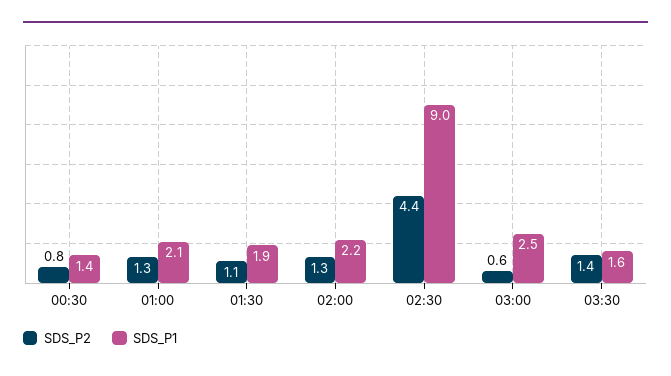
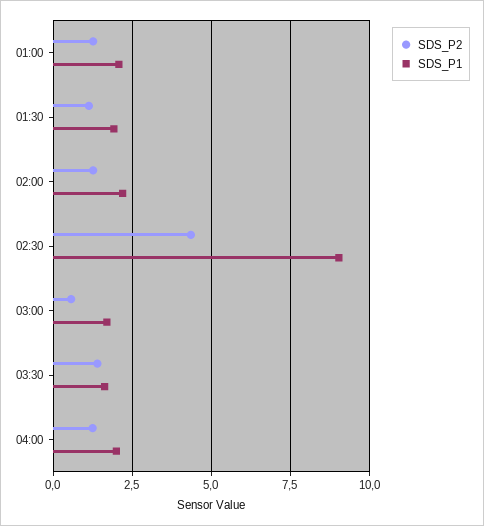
SDS_P2, 00:30: 0.8 -> none
SDS_P1, 00:30: 1.4 -> none
SDS_P1, 03:00: 2.5 -> 1.75
SDS_P2, 04:00: none -> 1.25
SDS_P1, 04:00: none -> 2

